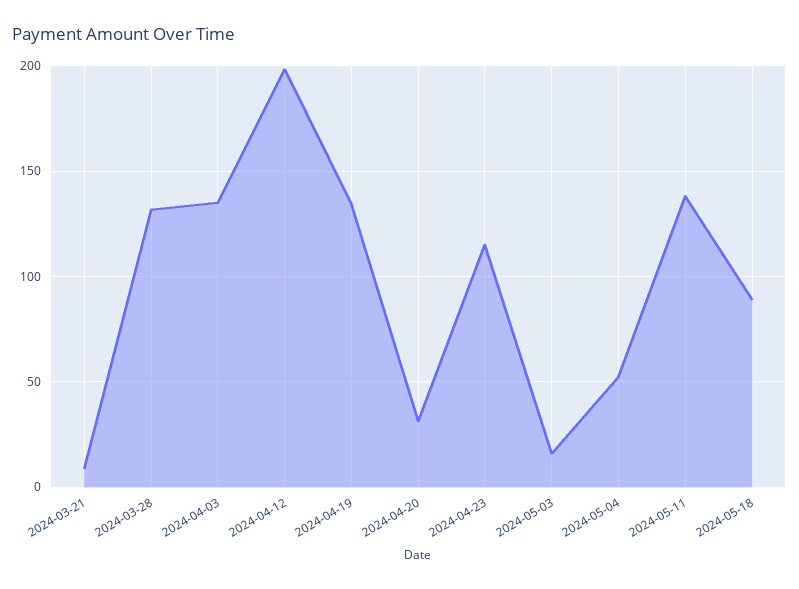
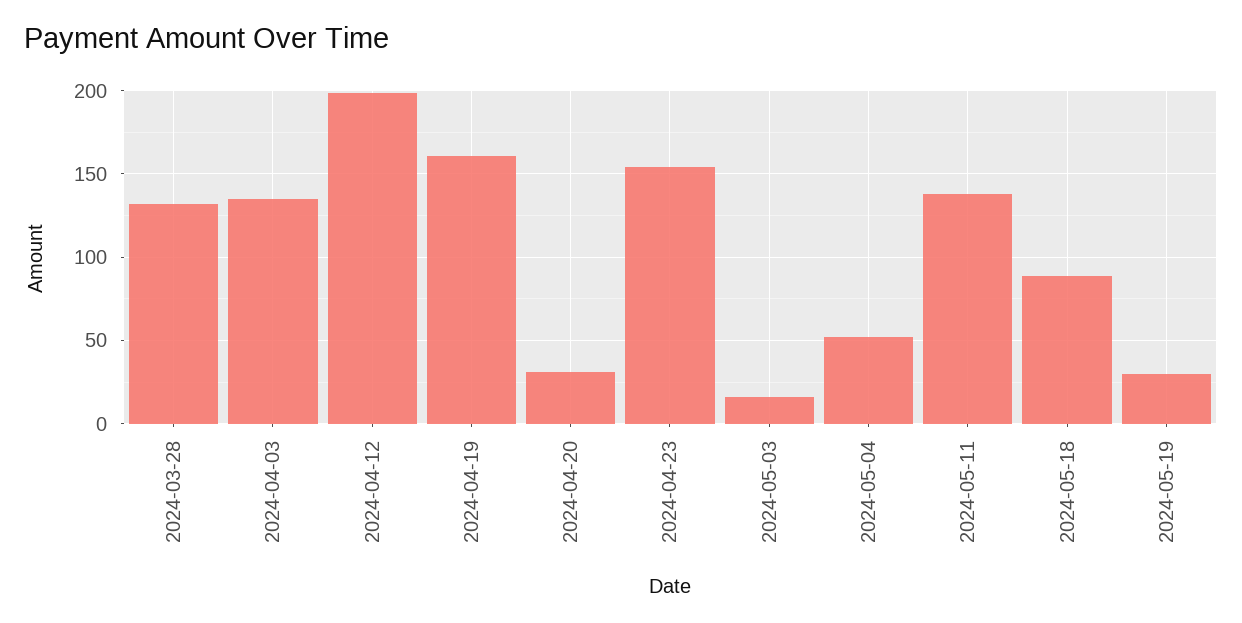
2024-03-21: 10 -> none
2024-04-19: 135 -> 160
2024-04-23: 115 -> 155
2024-05-19: none -> 30

